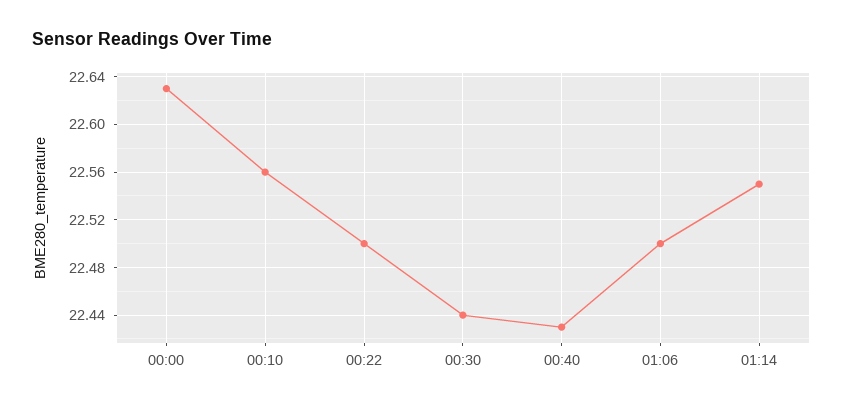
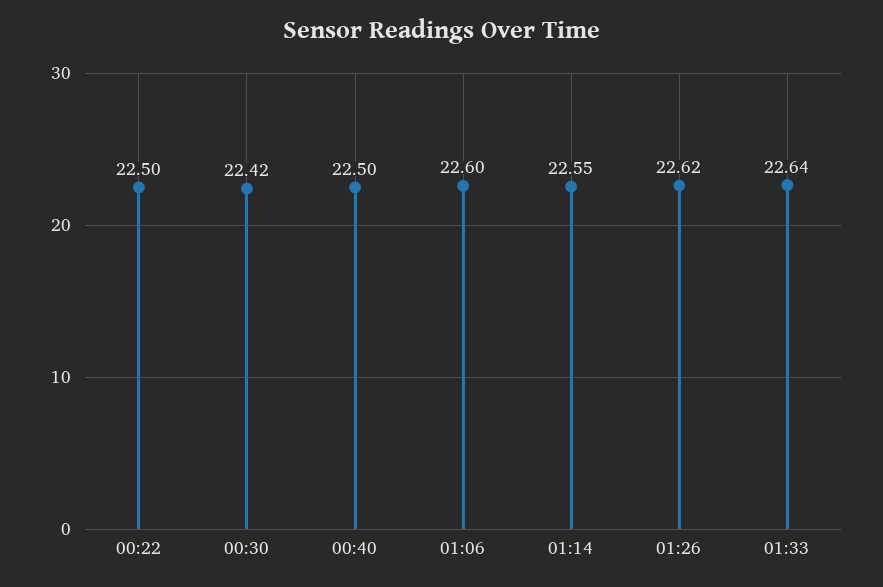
00:00: 22.63 -> none
00:10: 22.56 -> none
00:30: 22.44 -> 22.42
00:40: 22.43 -> 22.5
01:06: 22.5 -> 22.6
01:26: none -> 22.62
01:33: none -> 22.64

